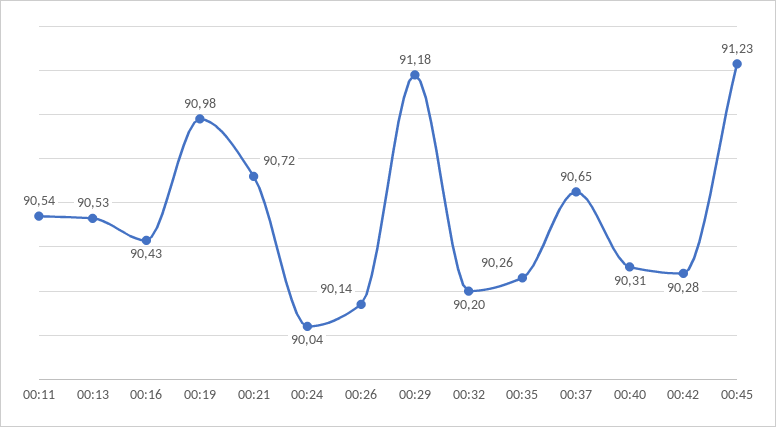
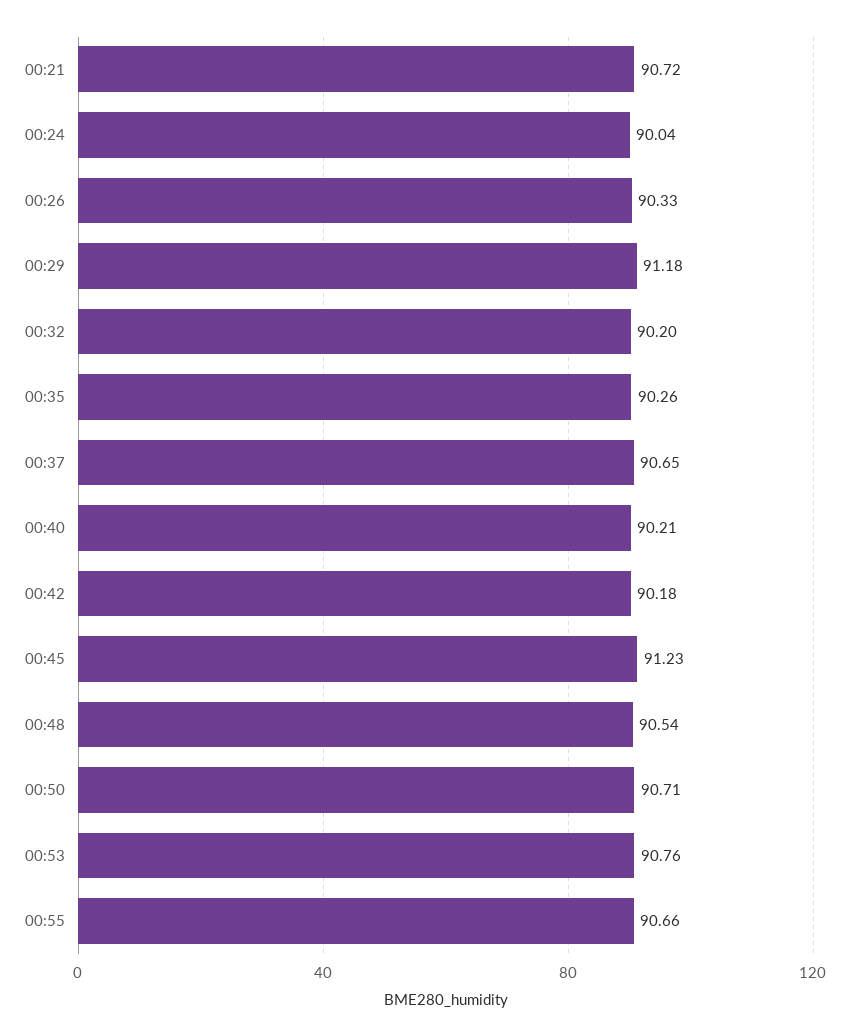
00:11: 90.54 -> none
00:13: 90.53 -> none
00:16: 90.43 -> none
00:19: 90.98 -> none
00:26: 90.14 -> 90.33
00:40: 90.31 -> 90.21
00:42: 90.28 -> 90.18
00:48: none -> 90.54
00:50: none -> 90.71
00:53: none -> 90.76
00:55: none -> 90.66

